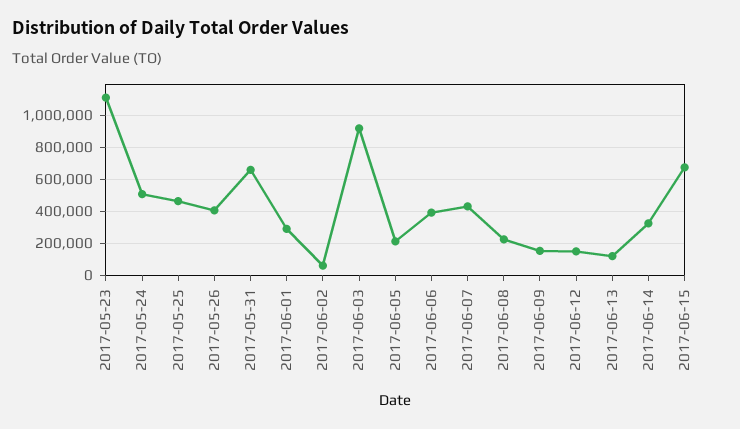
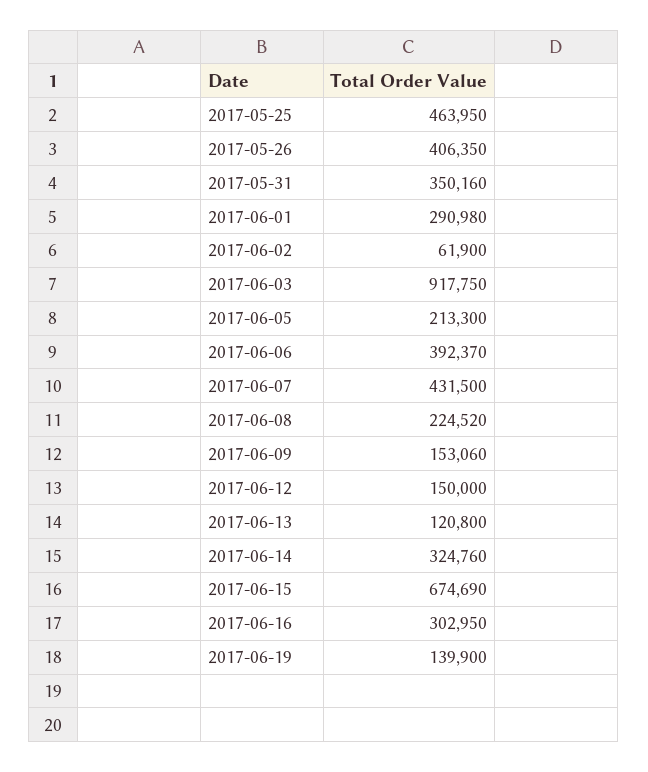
2017-05-23: 1100000 -> none
2017-05-24: 500000 -> none
2017-05-31: 650000 -> 350160
2017-06-16: none -> 302950
2017-06-19: none -> 139900

